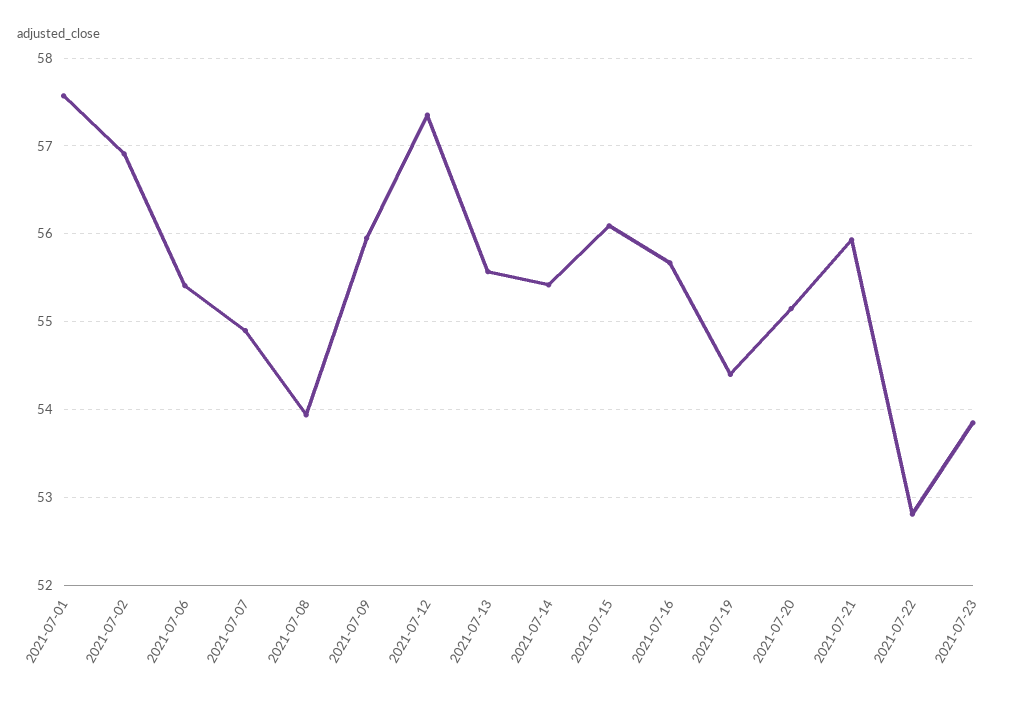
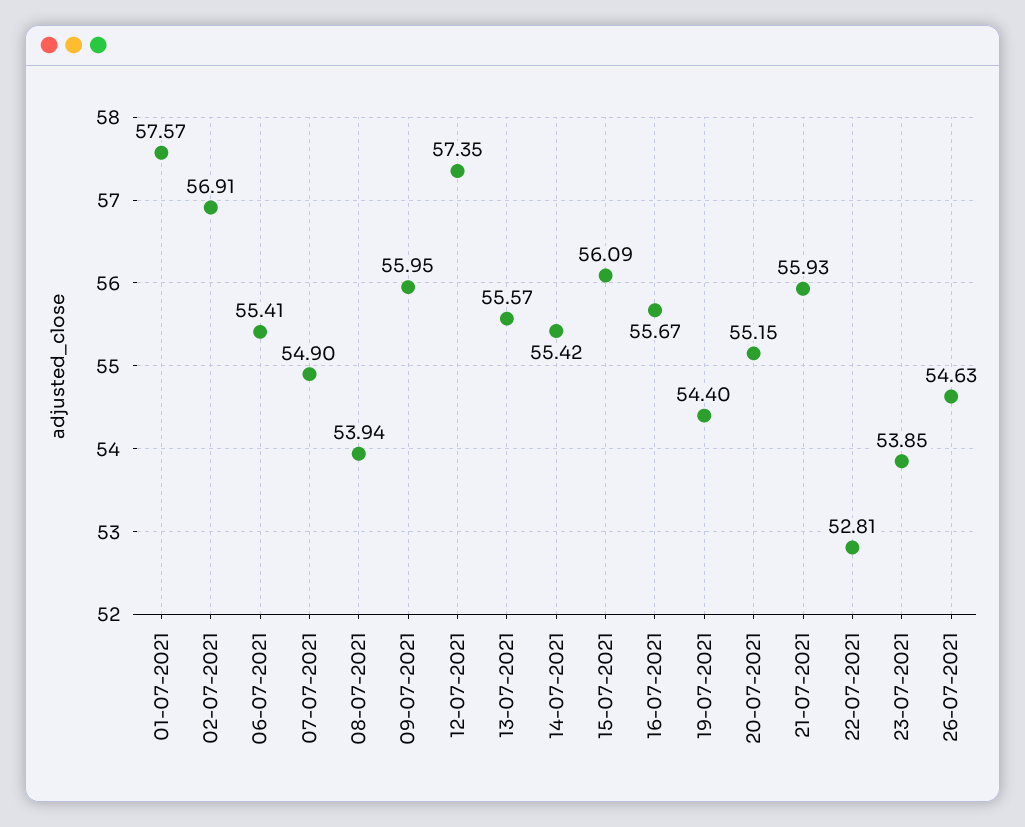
26-07-2021: none -> 54.63

